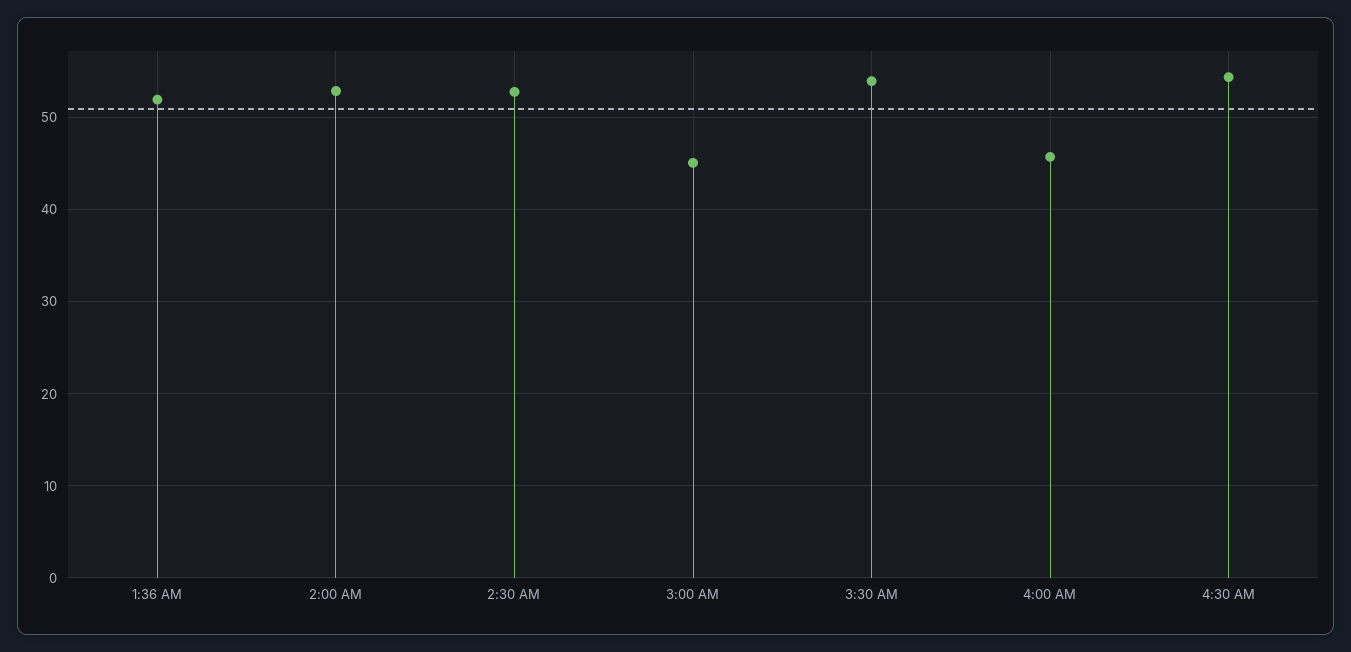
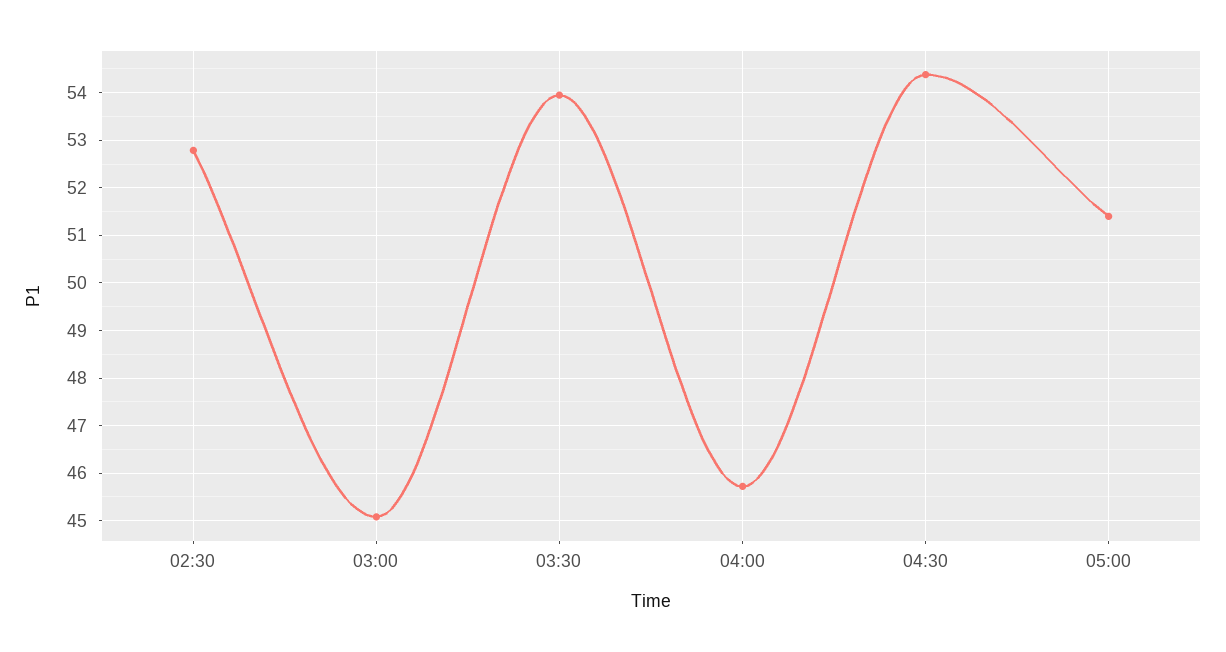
1:36 AM: 52 -> none
2:00 AM: 53 -> none
05:00: none -> 51.4

